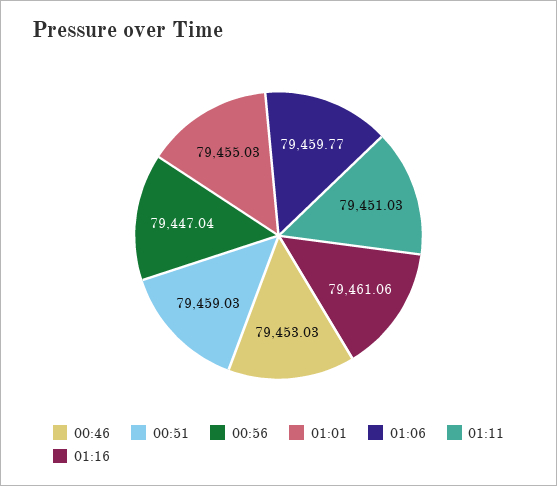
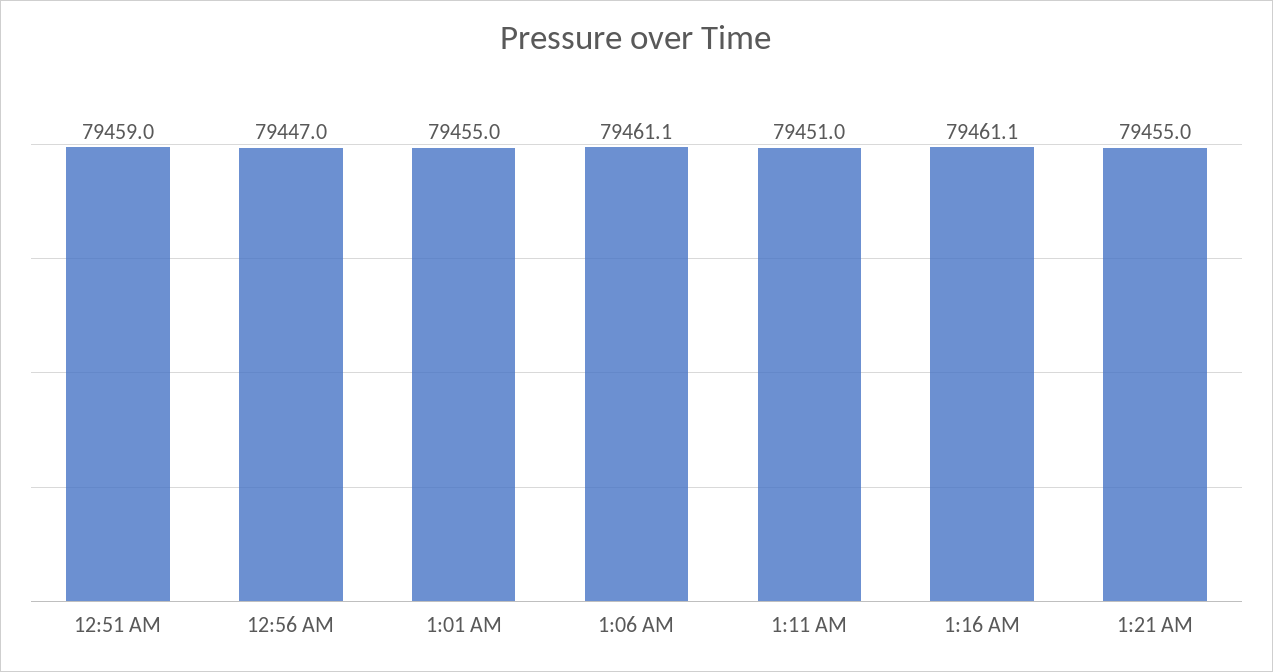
00:46: 79453.03 -> none
01:06: 79459.77 -> 79461.1
1:21 AM: none -> 79455

